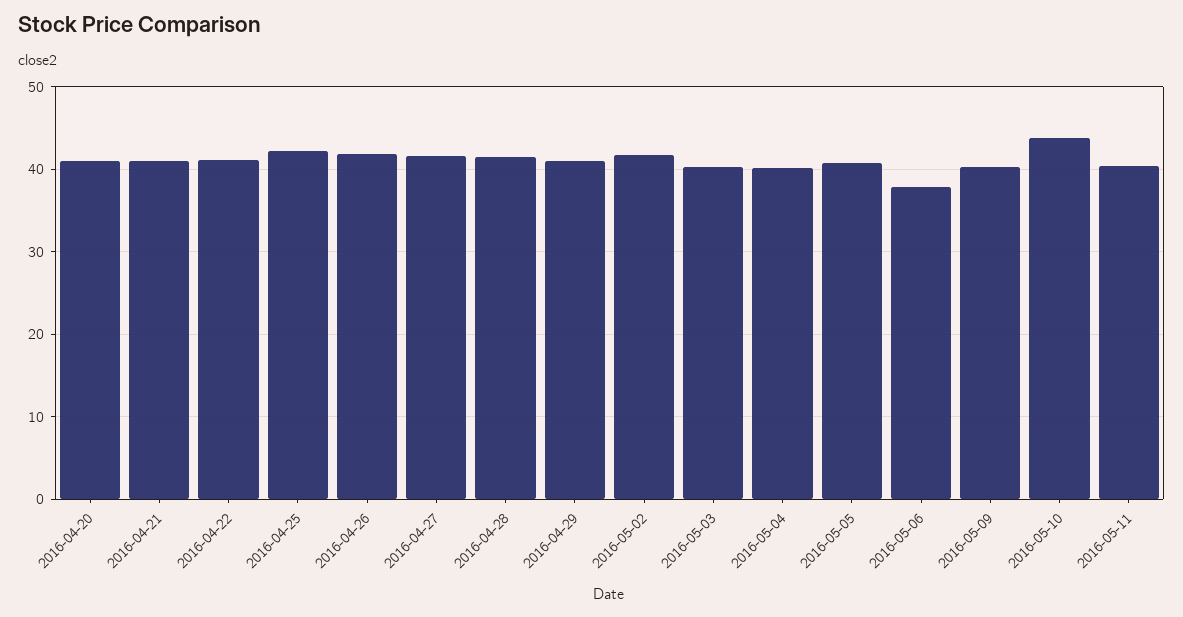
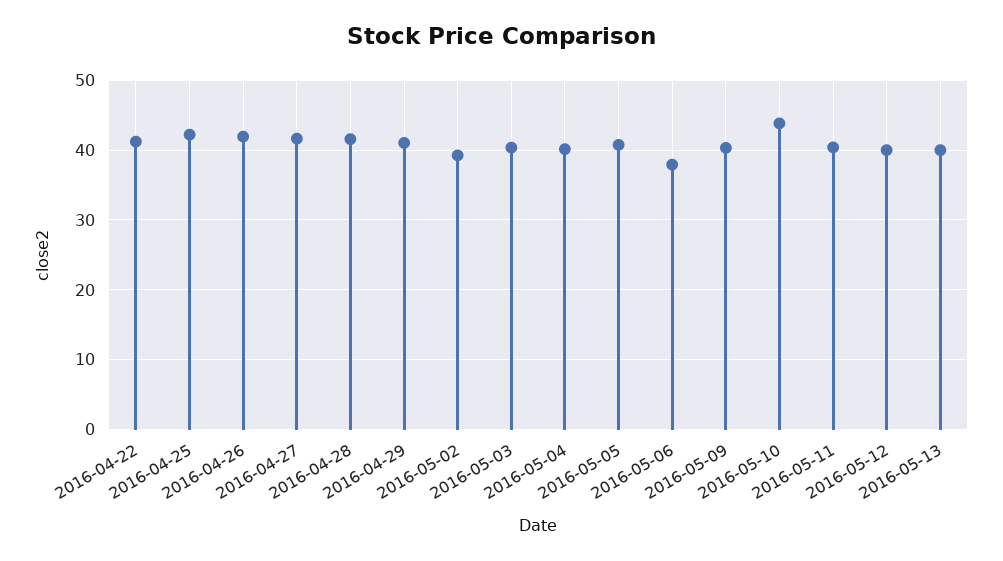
2016-04-20: 41 -> none
2016-04-21: 41 -> none
2016-05-02: 42 -> 39
2016-05-12: none -> 40
2016-05-13: none -> 40

